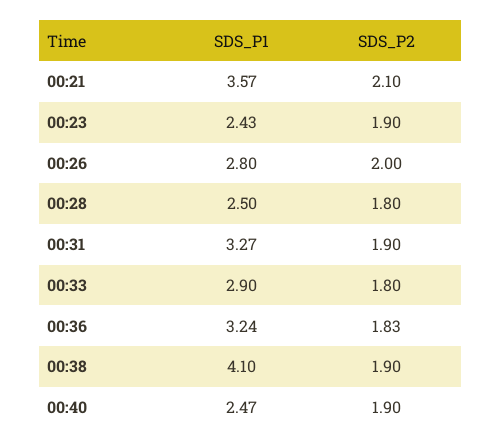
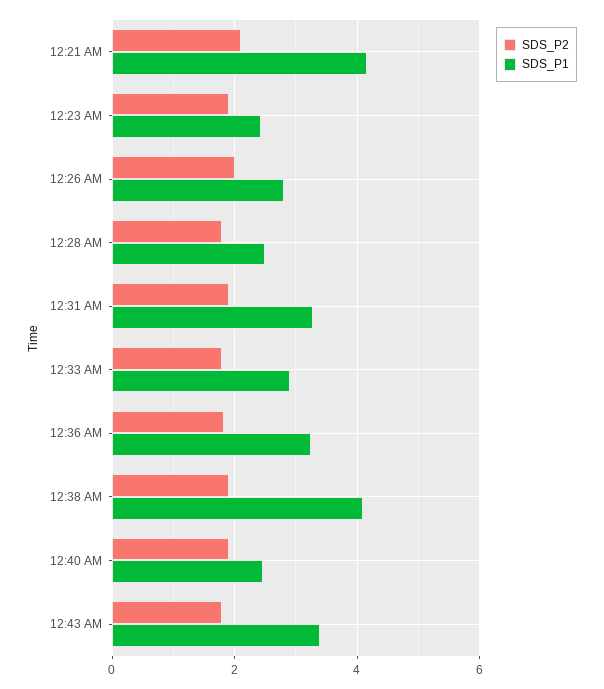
SDS_P1, 00:21: 3.57 -> 4.2
SDS_P2, 12:43 AM: none -> 1.8
SDS_P1, 12:43 AM: none -> 3.4

